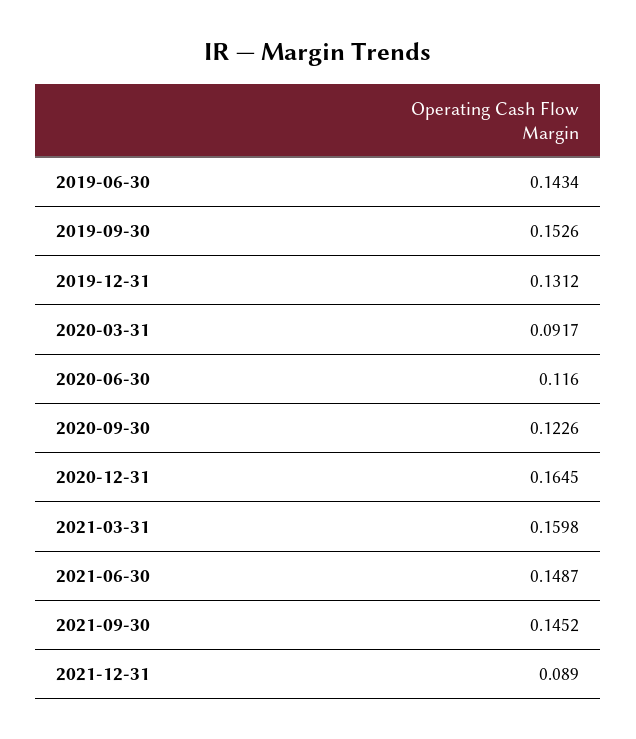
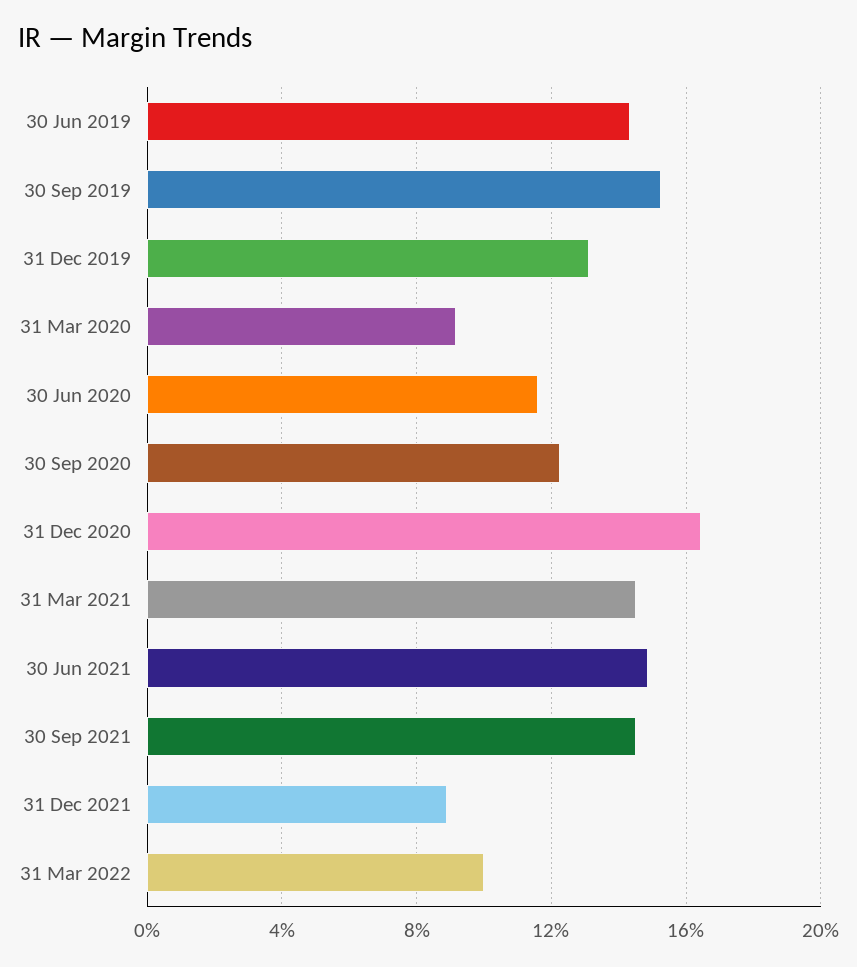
2021-03-31: 0.1598 -> 0.145
31 Mar 2022: none -> 0.1

